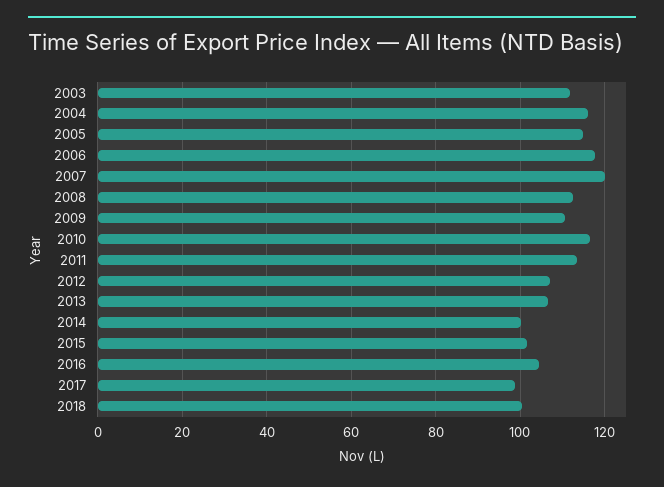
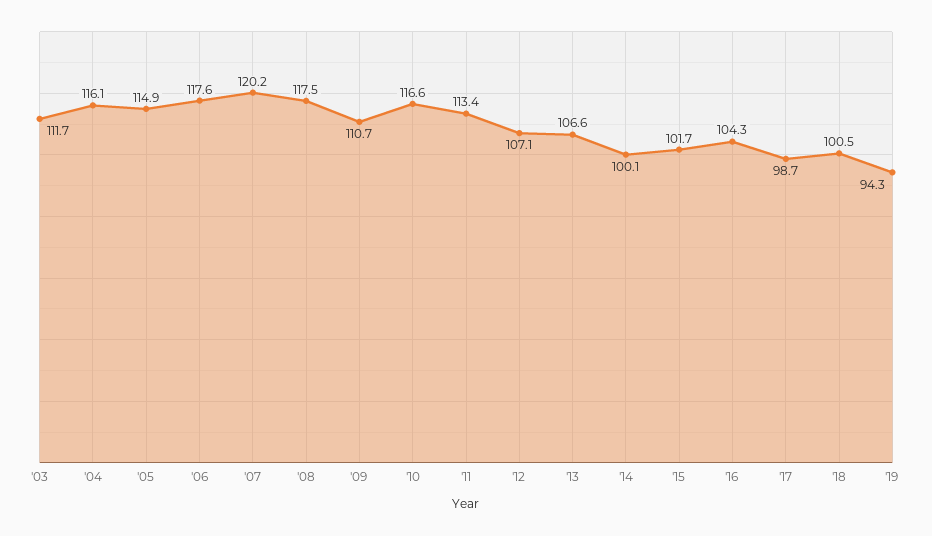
2008: 112 -> 117.5
'19: none -> 94.3

